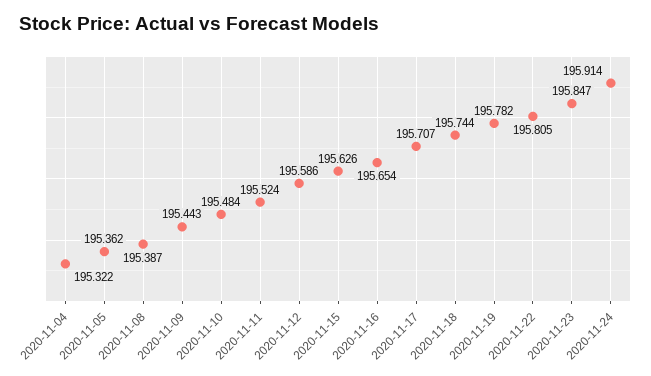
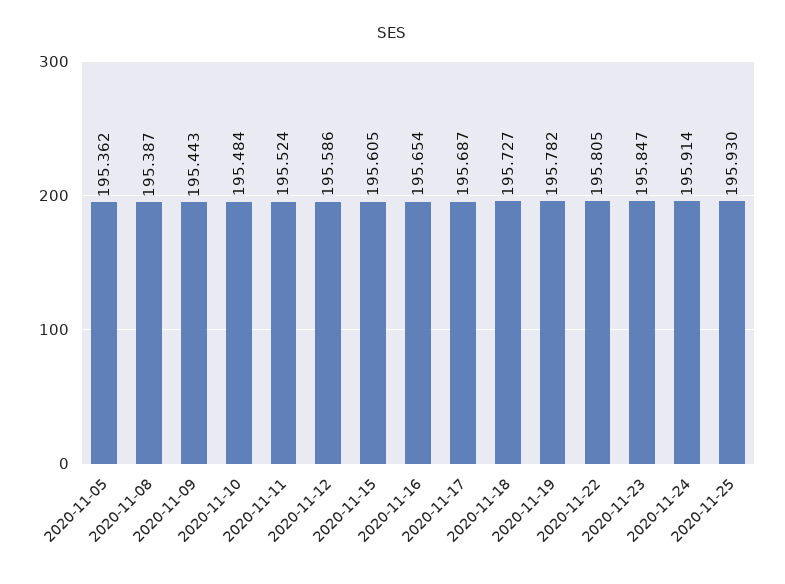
2020-11-04: 195.322 -> none
2020-11-15: 195.626 -> 195.605
2020-11-17: 195.707 -> 195.687
2020-11-18: 195.744 -> 195.727
2020-11-25: none -> 195.93

